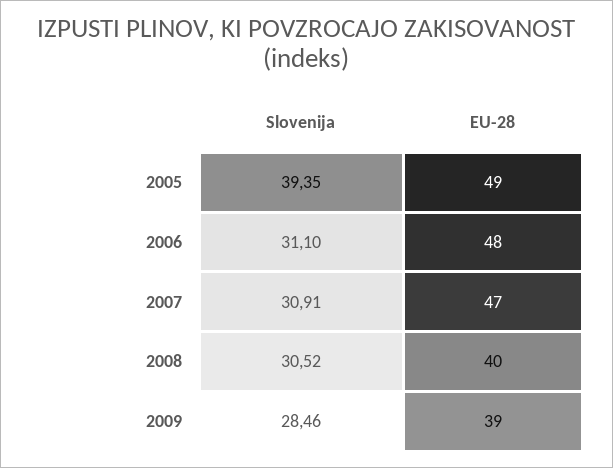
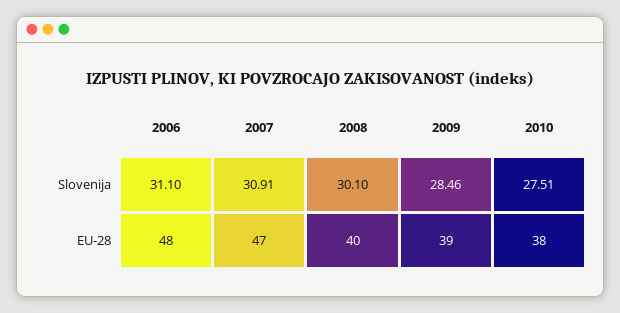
Slovenija, 2005: 39.35 -> none
EU-28, 2005: 49 -> none
Slovenija, 2008: 30.52 -> 30.1
Slovenija, 2010: none -> 27.51
EU-28, 2010: none -> 38

